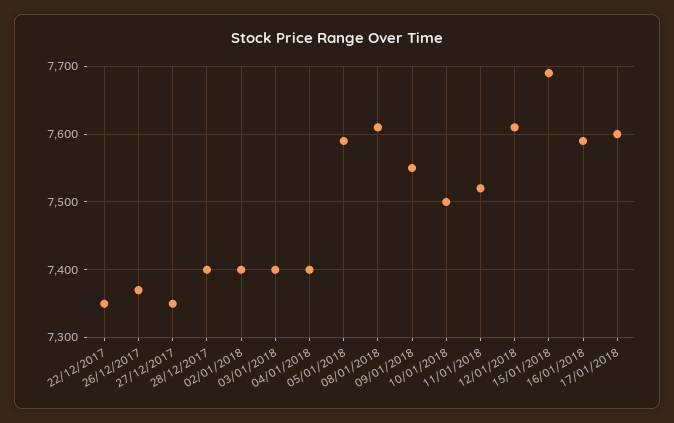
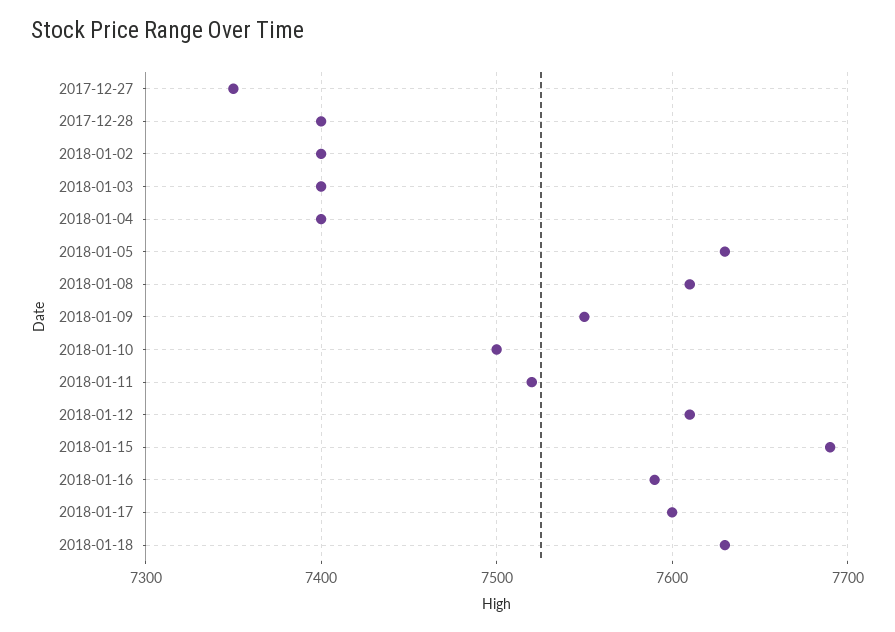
22/12/2017: 7350 -> none
26/12/2017: 7370 -> none
05/01/2018: 7590 -> 7630
2018-01-18: none -> 7630

